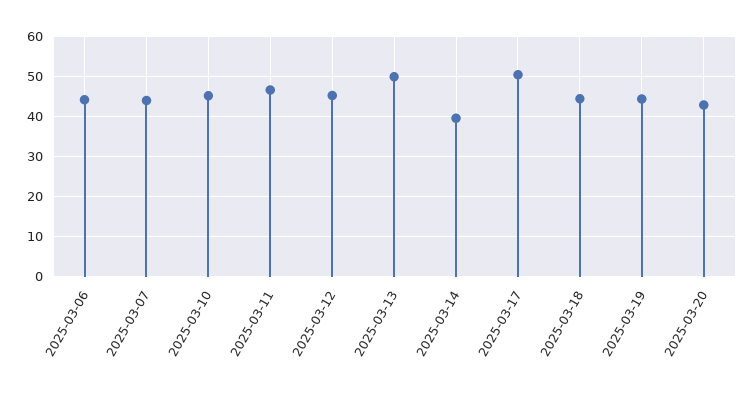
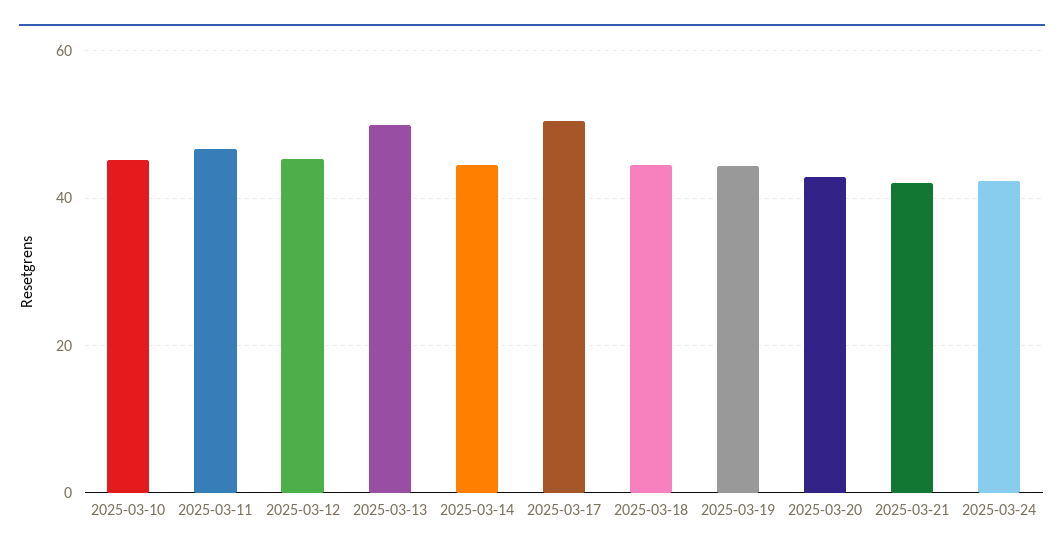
2025-03-06: 44 -> none
2025-03-07: 44 -> none
2025-03-14: 40 -> 44
2025-03-21: none -> 42
2025-03-24: none -> 42

